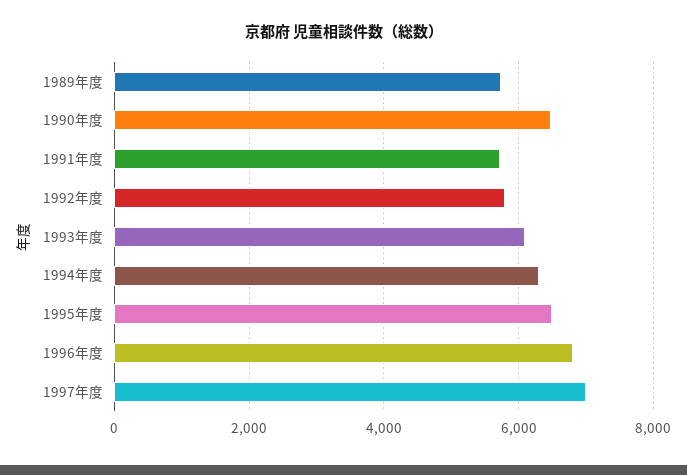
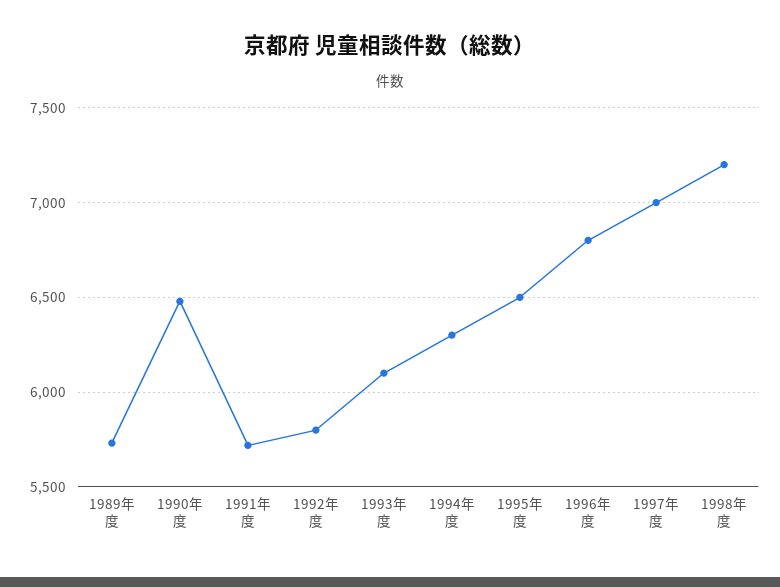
1998年度: none -> 7200

